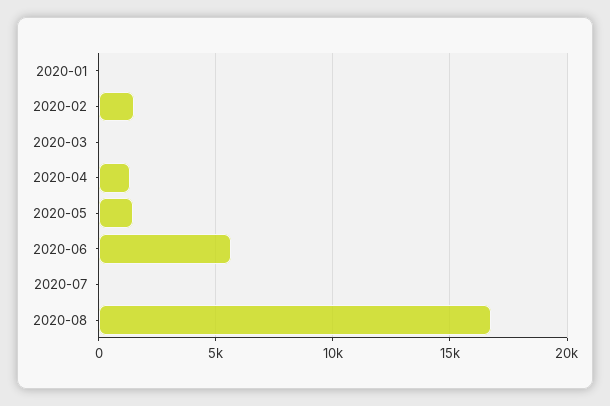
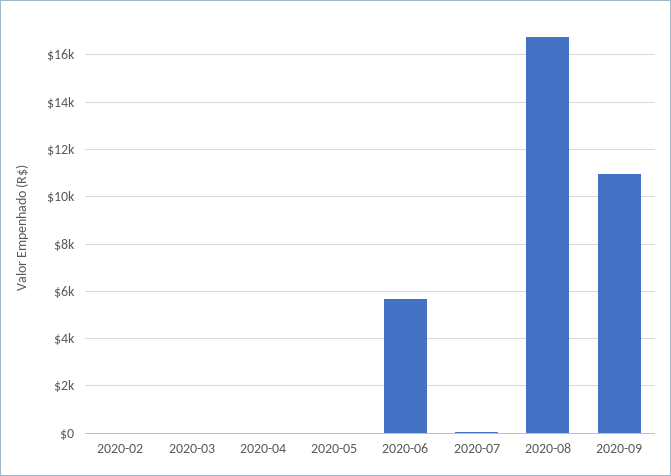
2020-01: 0 -> none
2020-02: 1500 -> 0
2020-04: 1500 -> 0
2020-05: 1500 -> 0
2020-09: none -> 11000

